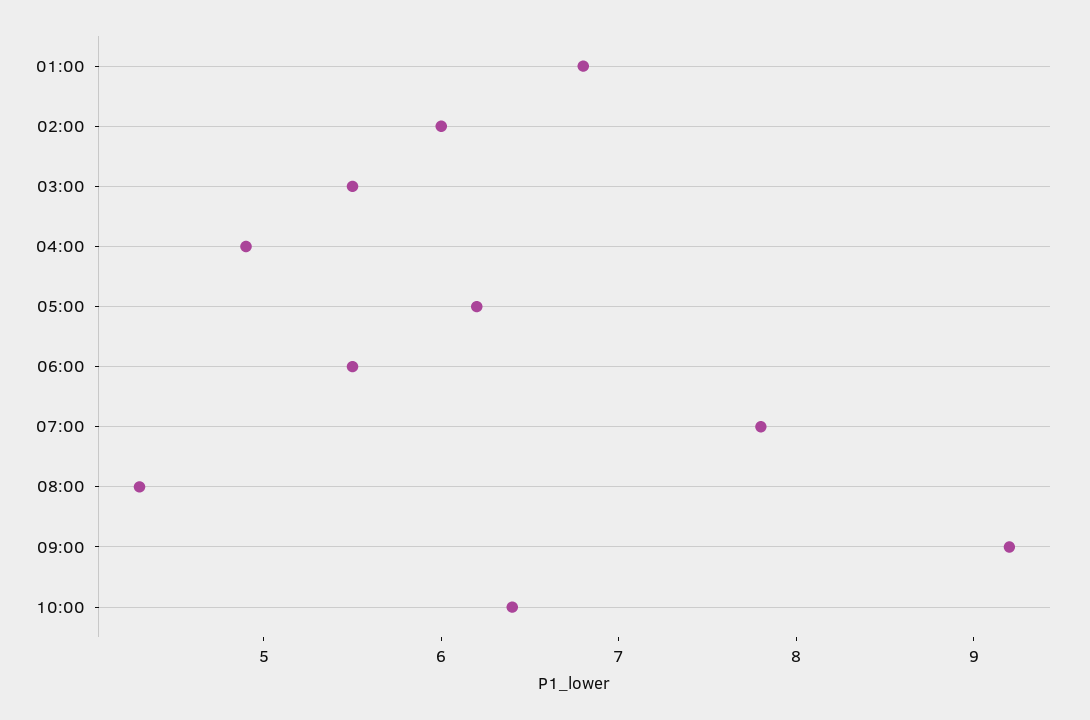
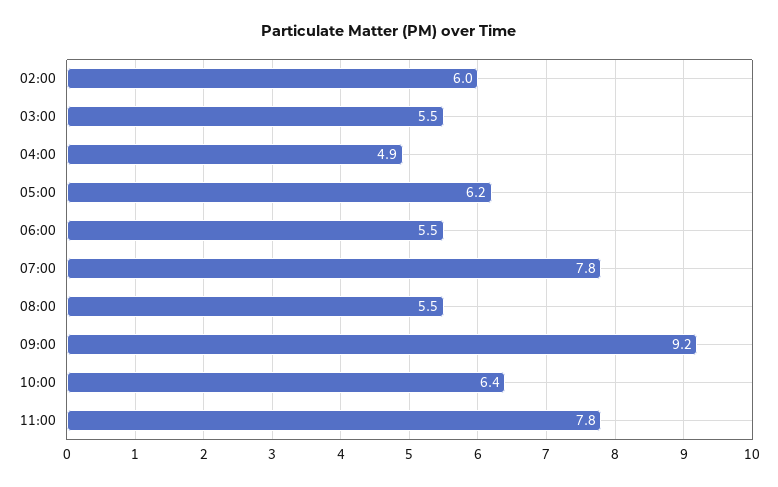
01:00: 6.8 -> none
08:00: 4.3 -> 5.5
11:00: none -> 7.8

